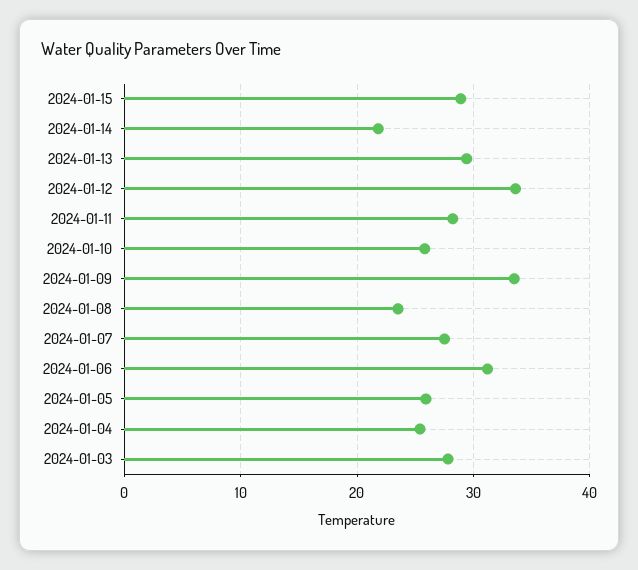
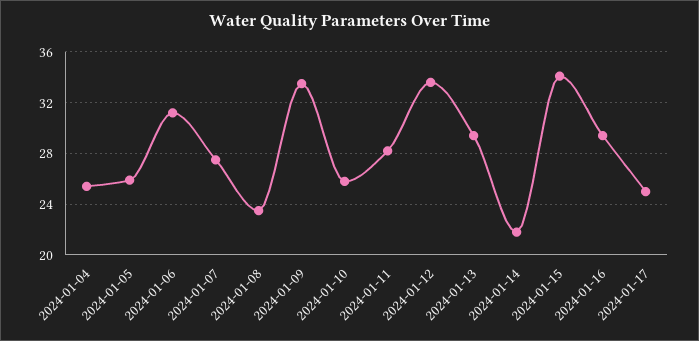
2024-01-15: 29 -> 34
2024-01-03: 28 -> none
2024-01-16: none -> 29.5
2024-01-17: none -> 25

